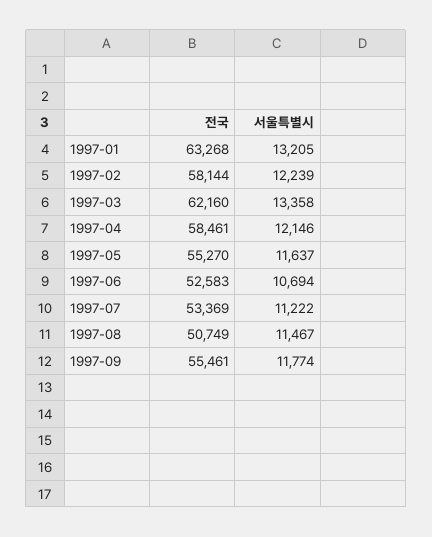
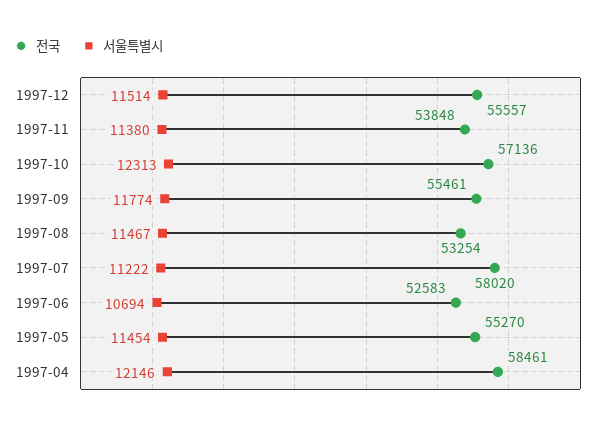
전국, 1997-01: 63268 -> none
서울특별시, 1997-01: 13205 -> none
전국, 1997-02: 58144 -> none
서울특별시, 1997-02: 12239 -> none
전국, 1997-03: 62160 -> none
서울특별시, 1997-03: 13358 -> none
서울특별시, 1997-05: 11637 -> 11454
전국, 1997-07: 53369 -> 58020
전국, 1997-08: 50749 -> 53254
전국, 1997-12: none -> 55557
서울특별시, 1997-12: none -> 11514
전국, 1997-11: none -> 53848
서울특별시, 1997-11: none -> 11380
전국, 1997-10: none -> 57136
서울특별시, 1997-10: none -> 12313

